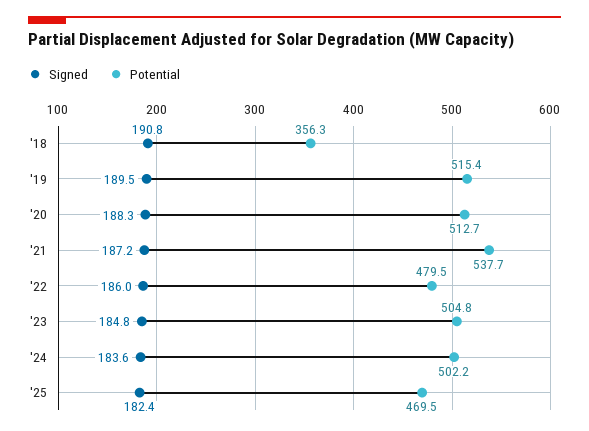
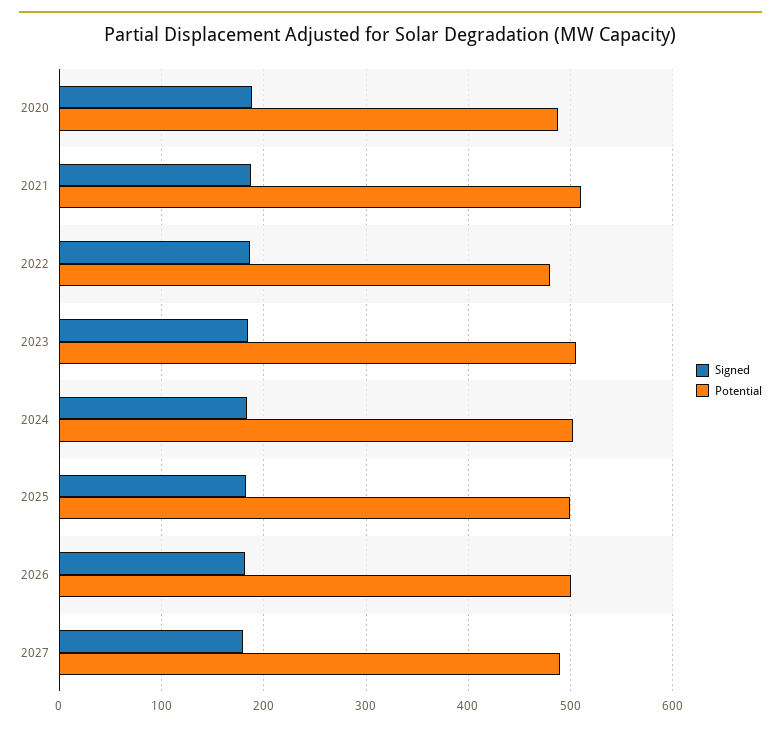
Signed, '18: 190.8 -> none
Potential, '18: 356.3 -> none
Signed, '19: 189.5 -> none
Potential, '19: 515.4 -> none
Potential, '20: 512.7 -> 490
Potential, '21: 537.7 -> 510
Potential, '25: 469.5 -> 500
Signed, 2026: none -> 180
Potential, 2026: none -> 500
Signed, 2027: none -> 180
Potential, 2027: none -> 490

